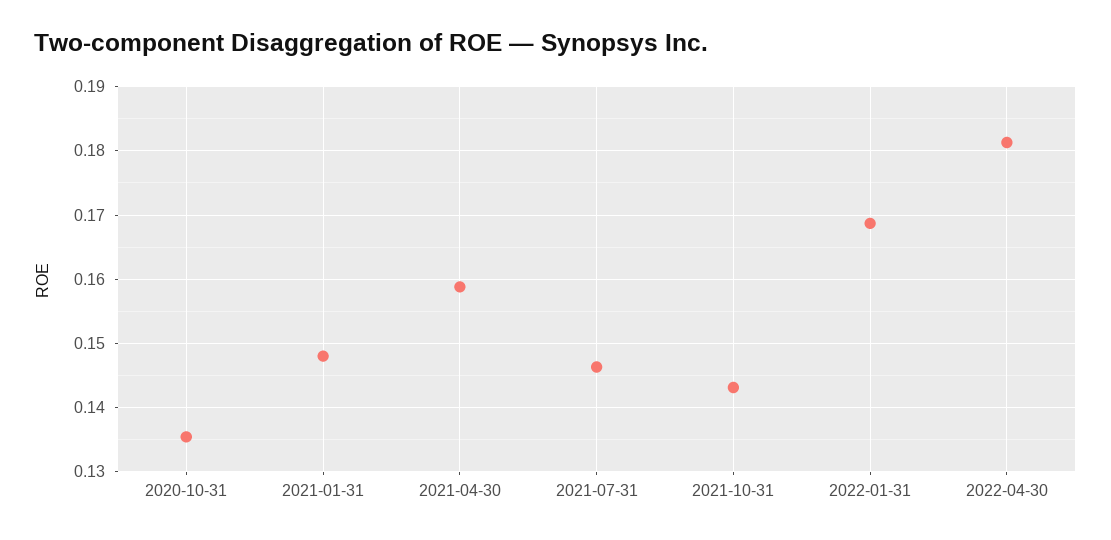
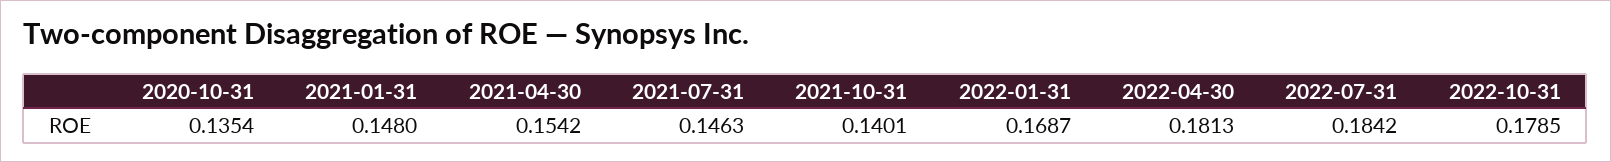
2021-04-30: 0.159 -> 0.1542
2021-10-31: 0.143 -> 0.1401
2022-07-31: none -> 0.1842
2022-10-31: none -> 0.1785

